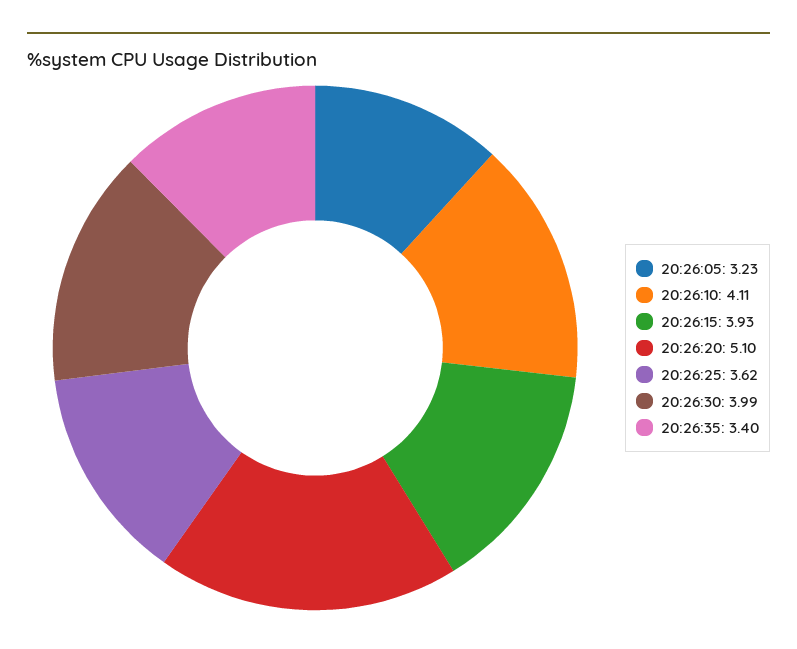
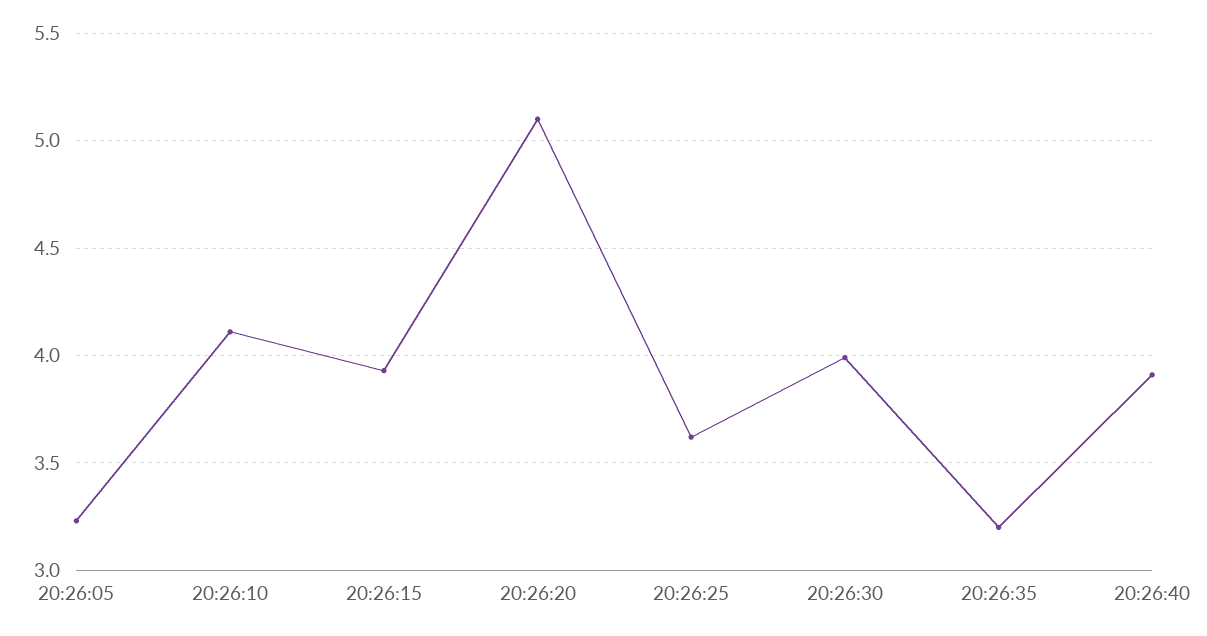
20:26:35: 3.4 -> 3.2
20:26:40: none -> 3.9

